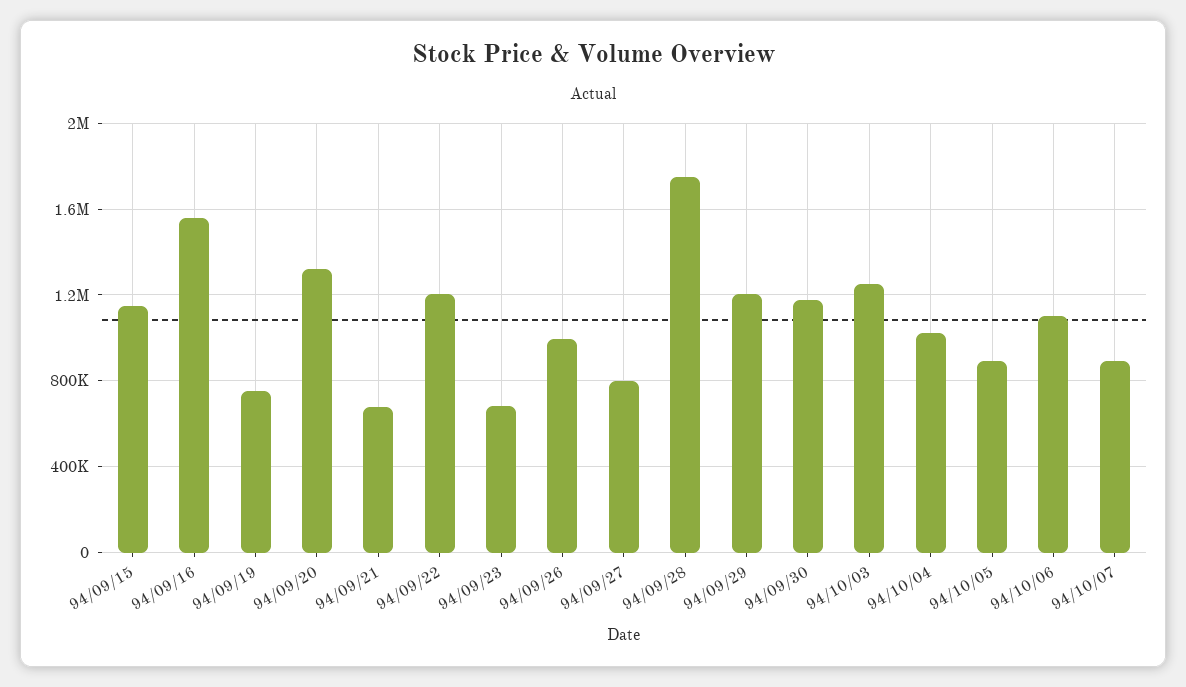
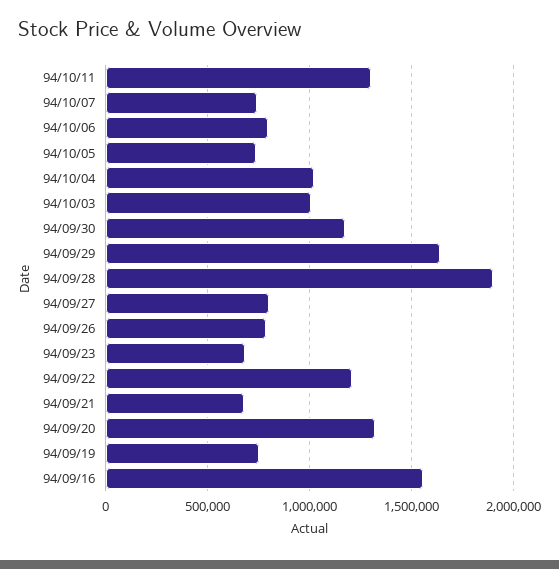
94/09/15: 1150000 -> none
94/09/26: 1000000 -> 800000
94/09/28: 1750000 -> 1900000
94/09/29: 1200000 -> 1650000
94/10/03: 1250000 -> 1000000
94/10/05: 900000 -> 750000
94/10/06: 1100000 -> 800000
94/10/07: 900000 -> 750000
94/10/11: none -> 1300000

